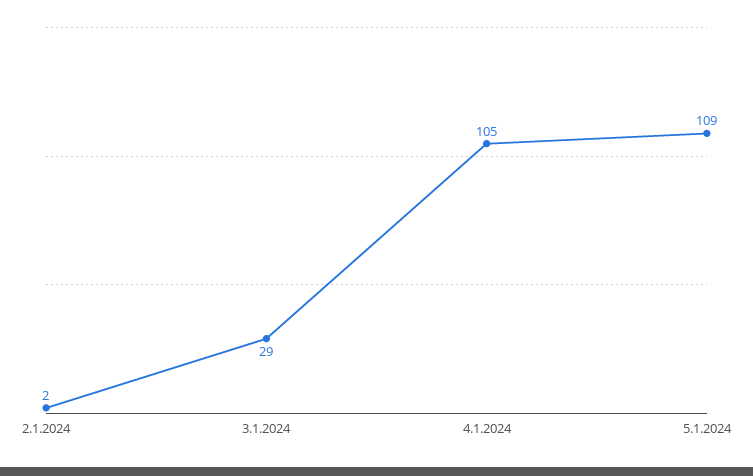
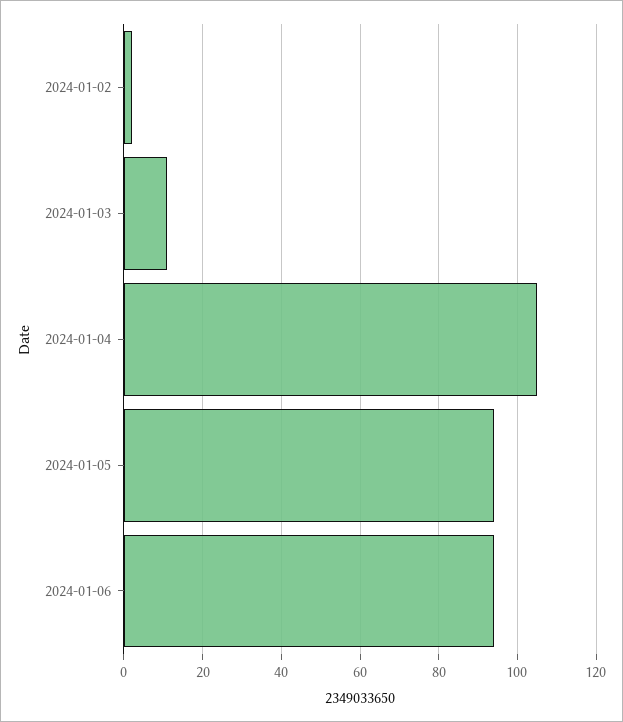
3.1.2024: 29 -> 10
5.1.2024: 109 -> 95
2024-01-06: none -> 95

